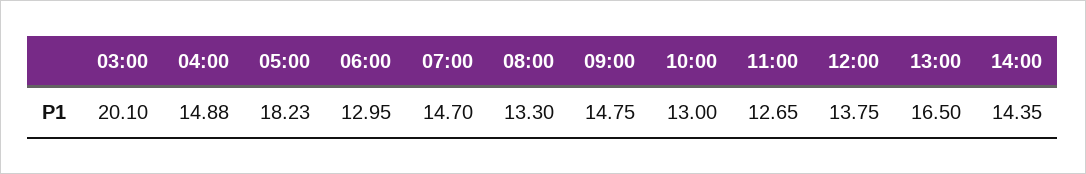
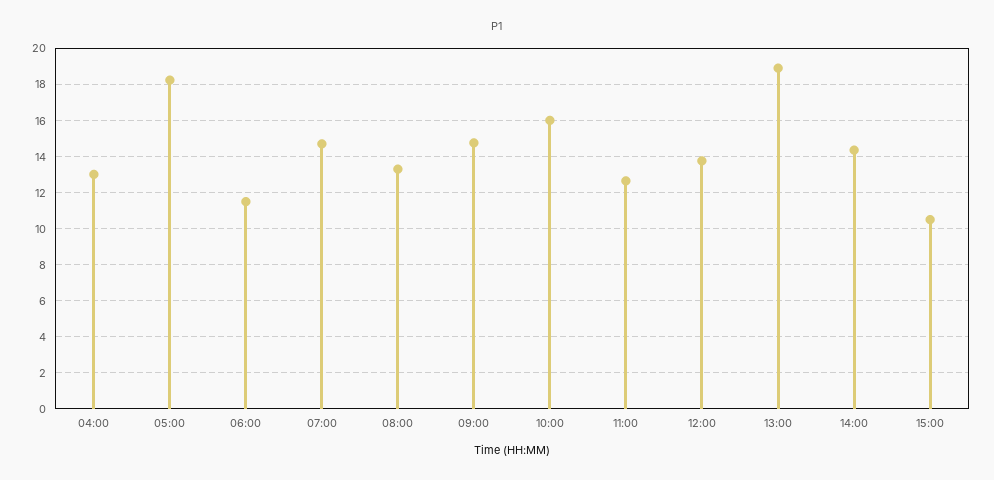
03:00: 20.1 -> none
04:00: 14.88 -> 13
06:00: 12.95 -> 11.5
10:00: 13 -> 16
13:00: 16.5 -> 19
15:00: none -> 10.5

